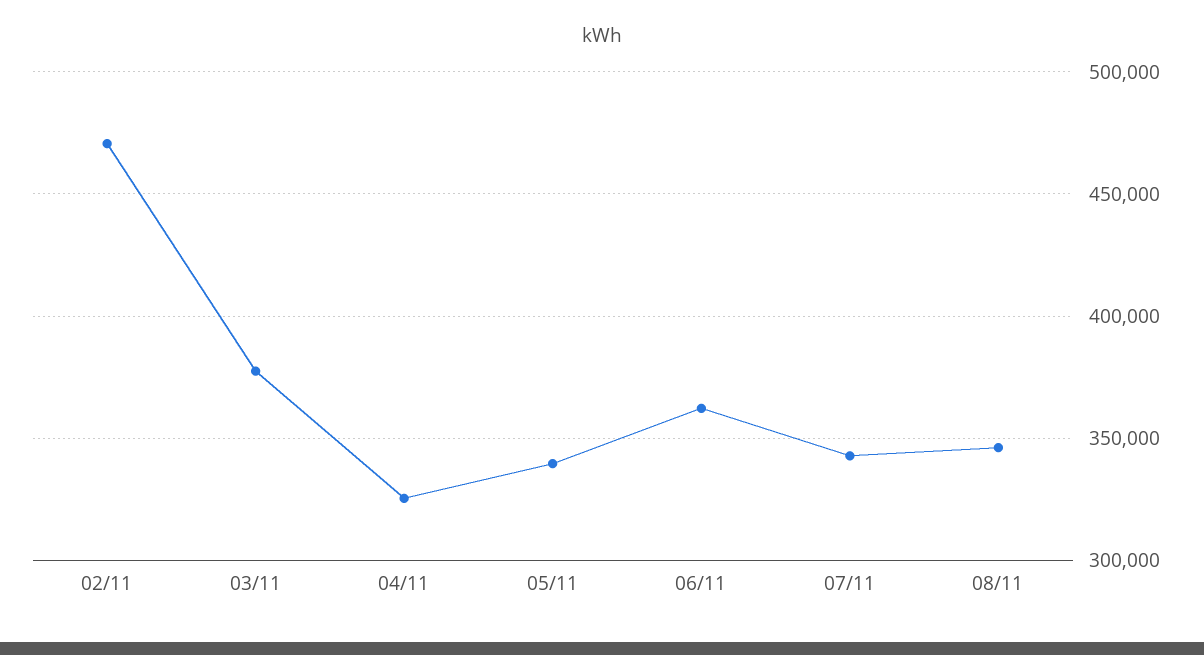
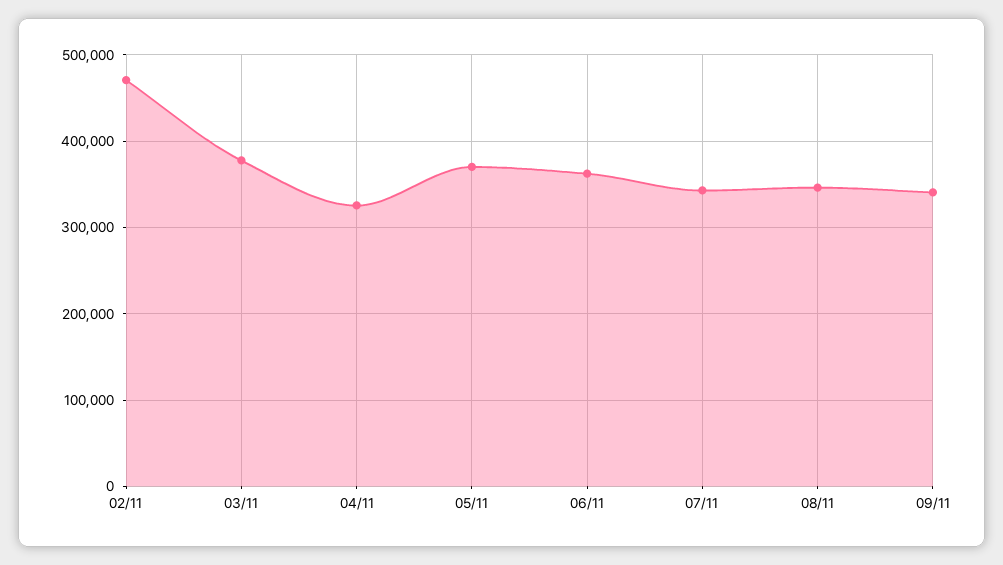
05/11: 340000 -> 370000
09/11: none -> 340000

